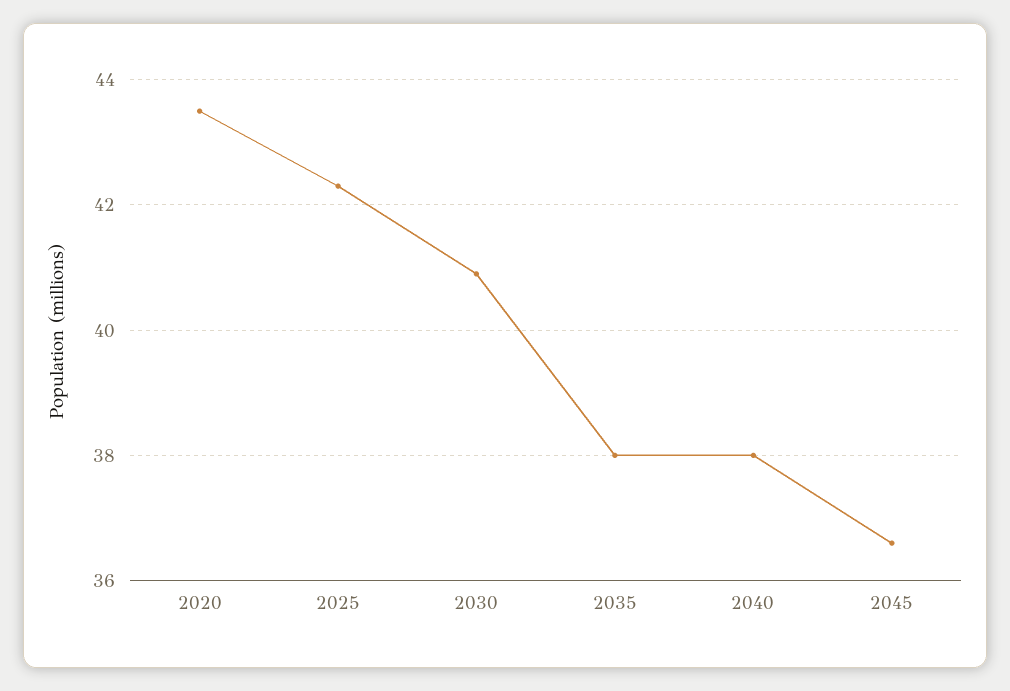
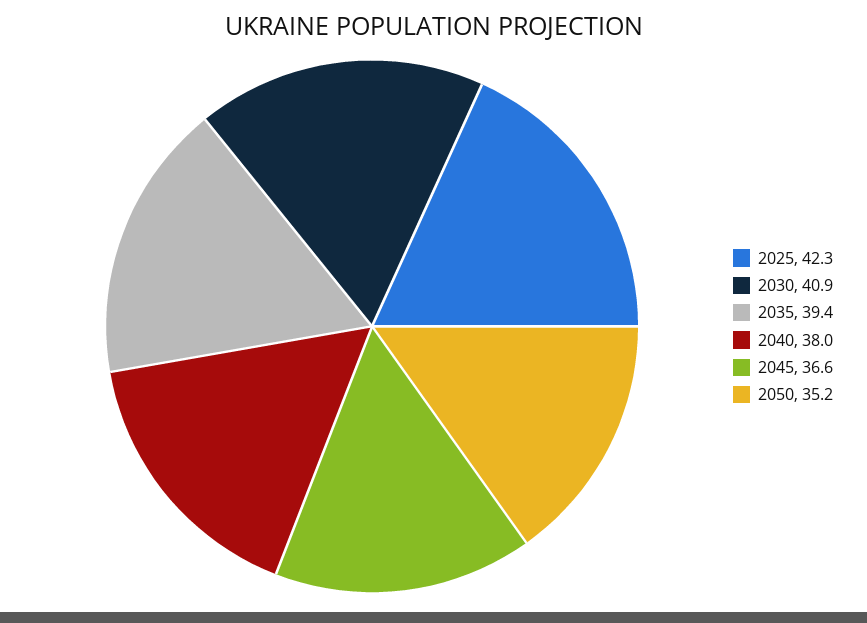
2020: 43.5 -> none
2035: 38 -> 39.4
2050: none -> 35.2

